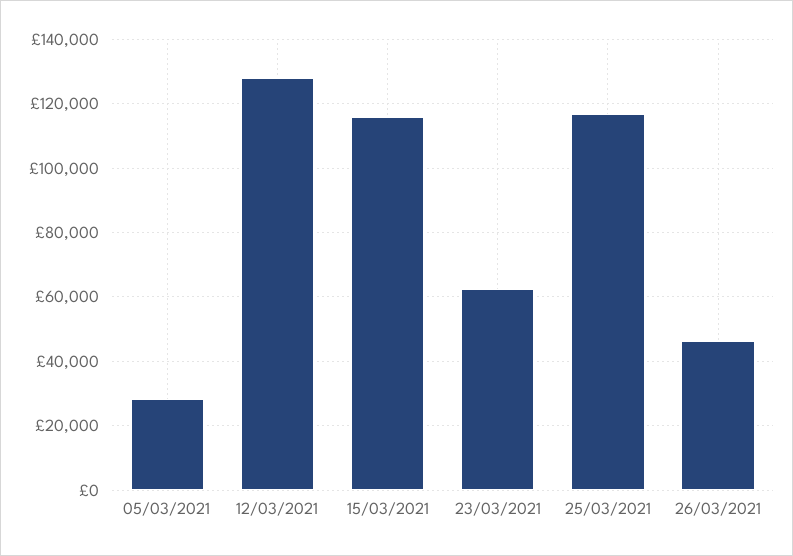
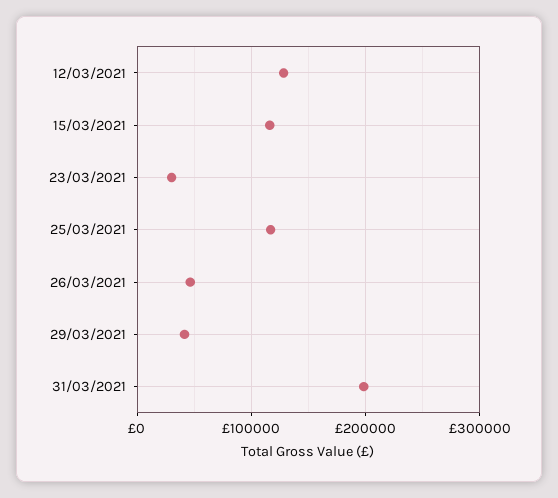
05/03/2021: 28000 -> none
23/03/2021: 62000 -> 30000
29/03/2021: none -> 40000
31/03/2021: none -> 200000

